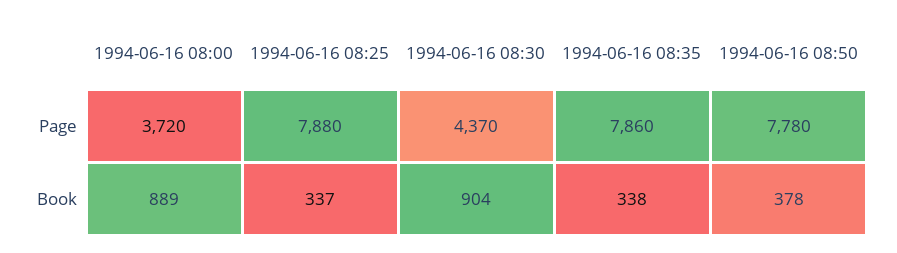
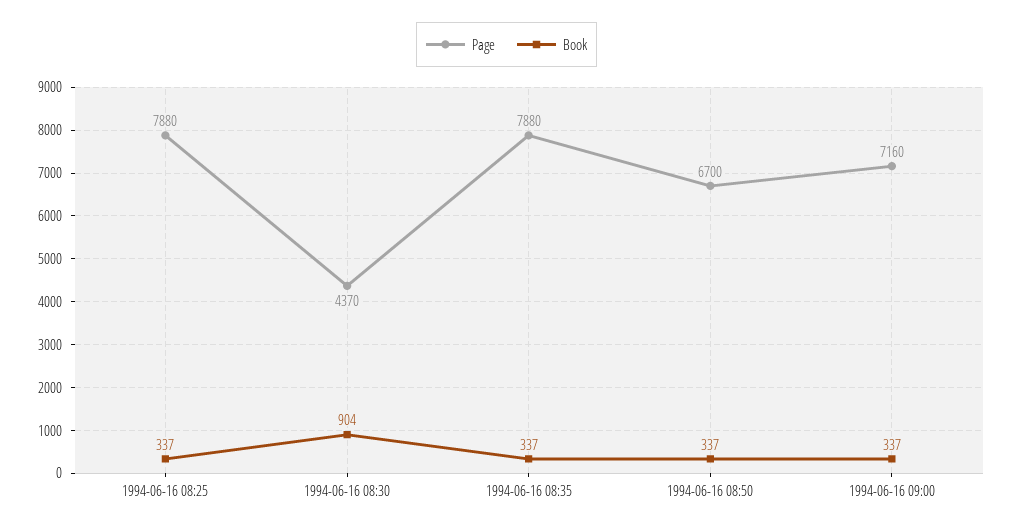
Page, 1994-06-16 08:00: 3720 -> none
Page, 1994-06-16 08:35: 7860 -> 7880
Page, 1994-06-16 08:50: 7780 -> 6700
Book, 1994-06-16 08:00: 889 -> none
Book, 1994-06-16 08:35: 338 -> 337
Book, 1994-06-16 08:50: 378 -> 337
Page, 1994-06-16 09:00: none -> 7160
Book, 1994-06-16 09:00: none -> 337

